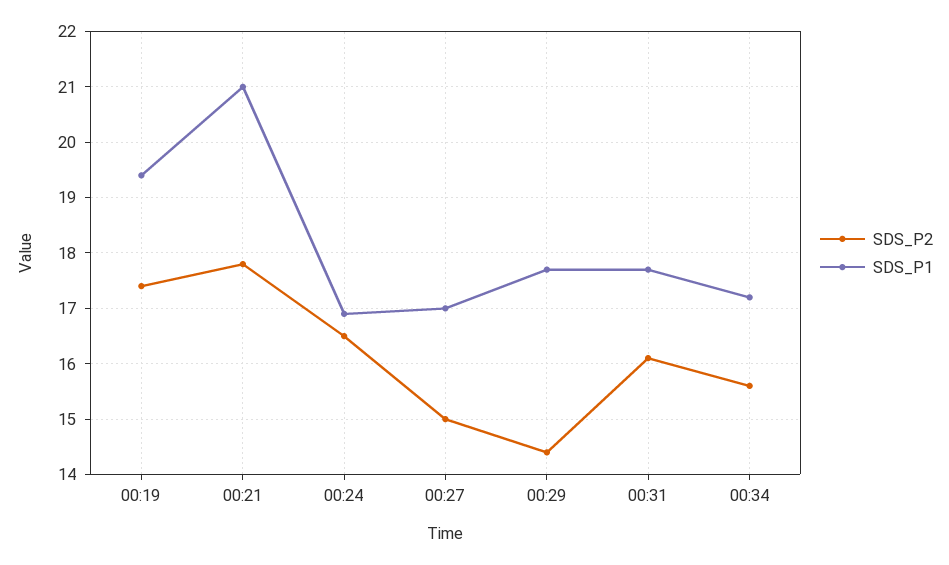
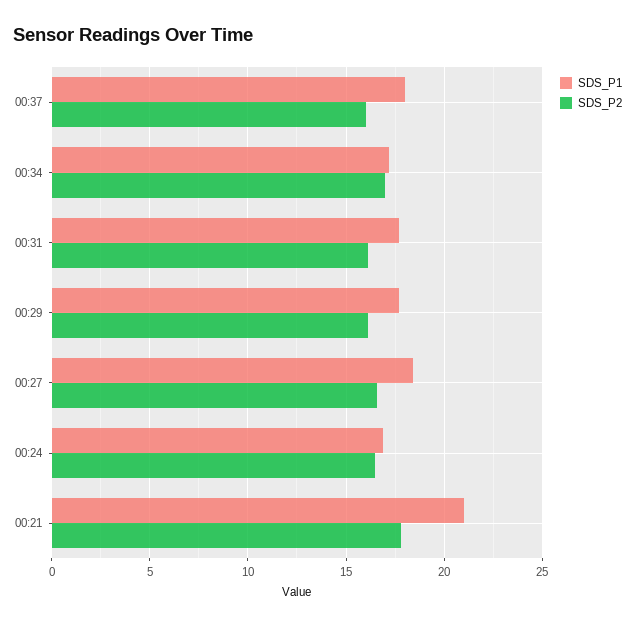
SDS_P2, 00:19: 17.5 -> none
SDS_P1, 00:19: 19.5 -> none
SDS_P2, 00:27: 15 -> 16.5
SDS_P1, 00:27: 17 -> 18.5
SDS_P2, 00:29: 14.5 -> 16
SDS_P2, 00:34: 15.5 -> 17
SDS_P1, 00:37: none -> 18
SDS_P2, 00:37: none -> 16

